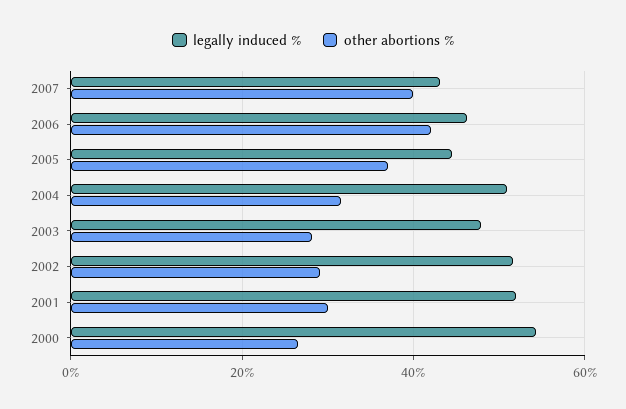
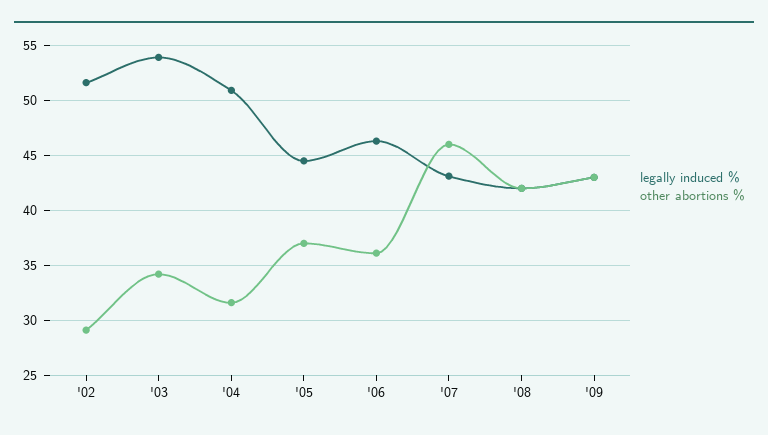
other abortions %, 2007: 40 -> 46
other abortions %, 2006: 42 -> 36
legally induced %, 2003: 48 -> 54
other abortions %, 2003: 28 -> 34
legally induced %, 2001: 52 -> none
other abortions %, 2001: 30 -> none
legally induced %, 2000: 54 -> none
other abortions %, 2000: 26 -> none
legally induced %, '08: none -> 42
other abortions %, '08: none -> 42
legally induced %, '09: none -> 43
other abortions %, '09: none -> 43

